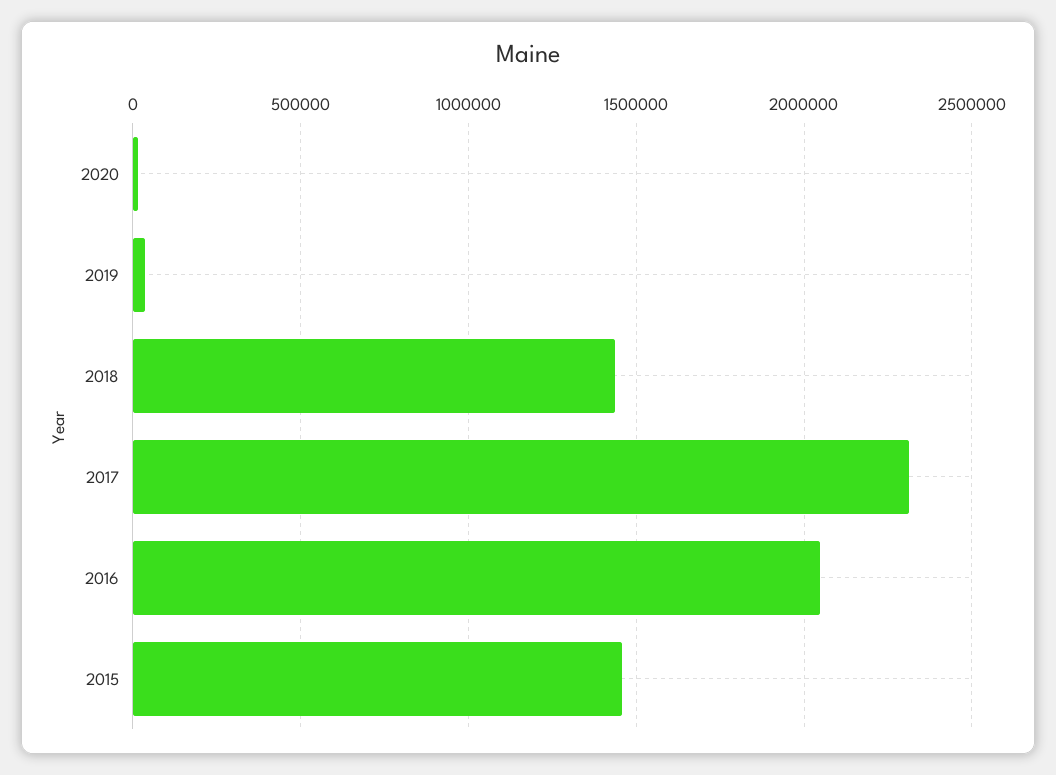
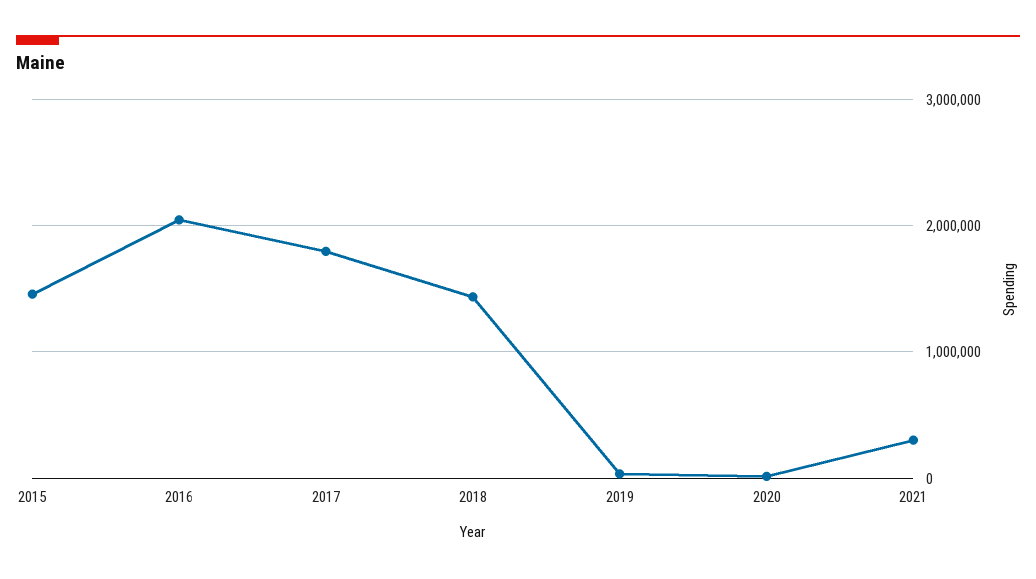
2017: 2300000 -> 1800000
2021: none -> 300000

